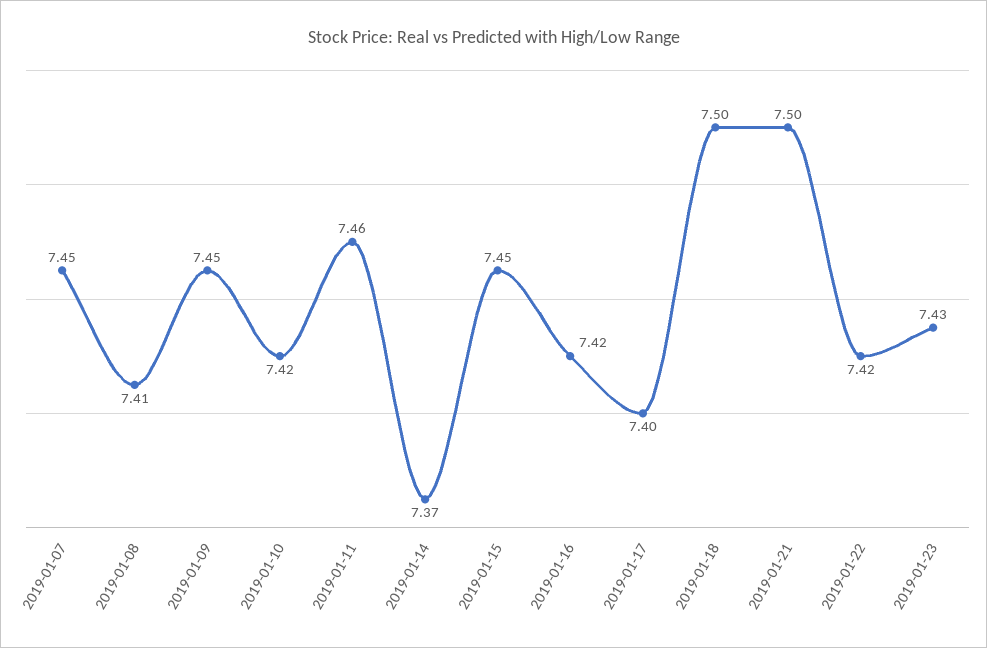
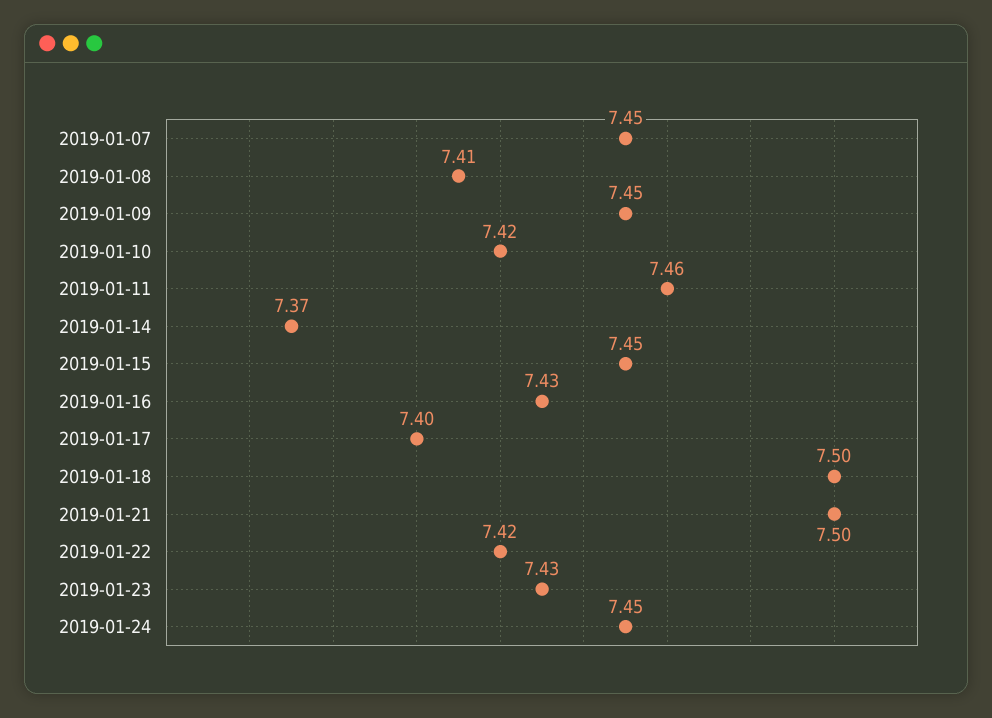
2019-01-16: 7.42 -> 7.43
2019-01-24: none -> 7.45

